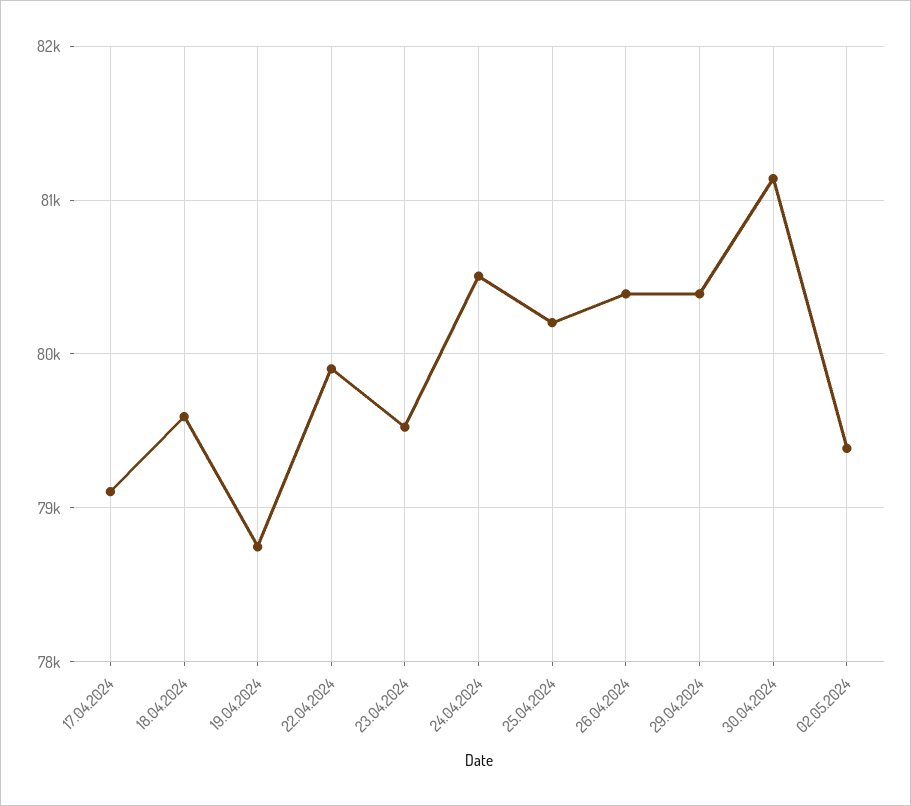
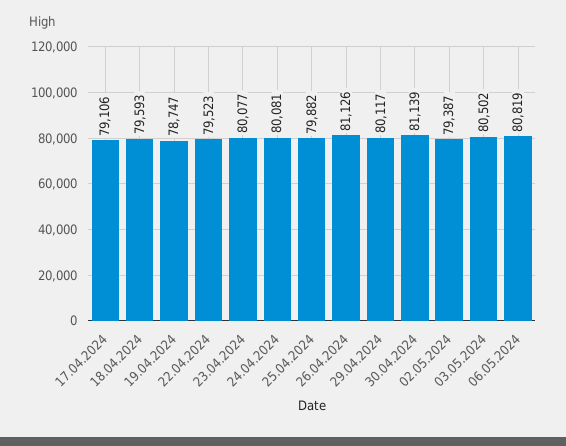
22.04.2024: 79900 -> 79523
23.04.2024: 79500 -> 80077
24.04.2024: 80500 -> 80081
25.04.2024: 80200 -> 79882
26.04.2024: 80400 -> 81126
29.04.2024: 80400 -> 80117
03.05.2024: none -> 80502
06.05.2024: none -> 80819

